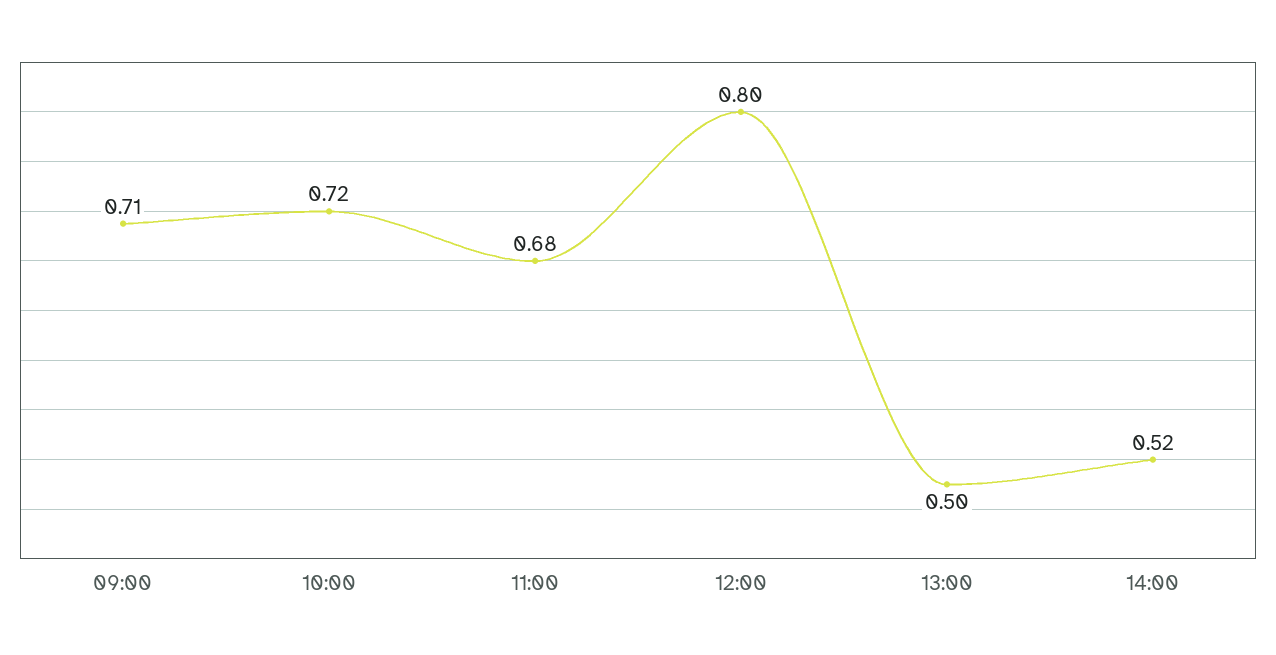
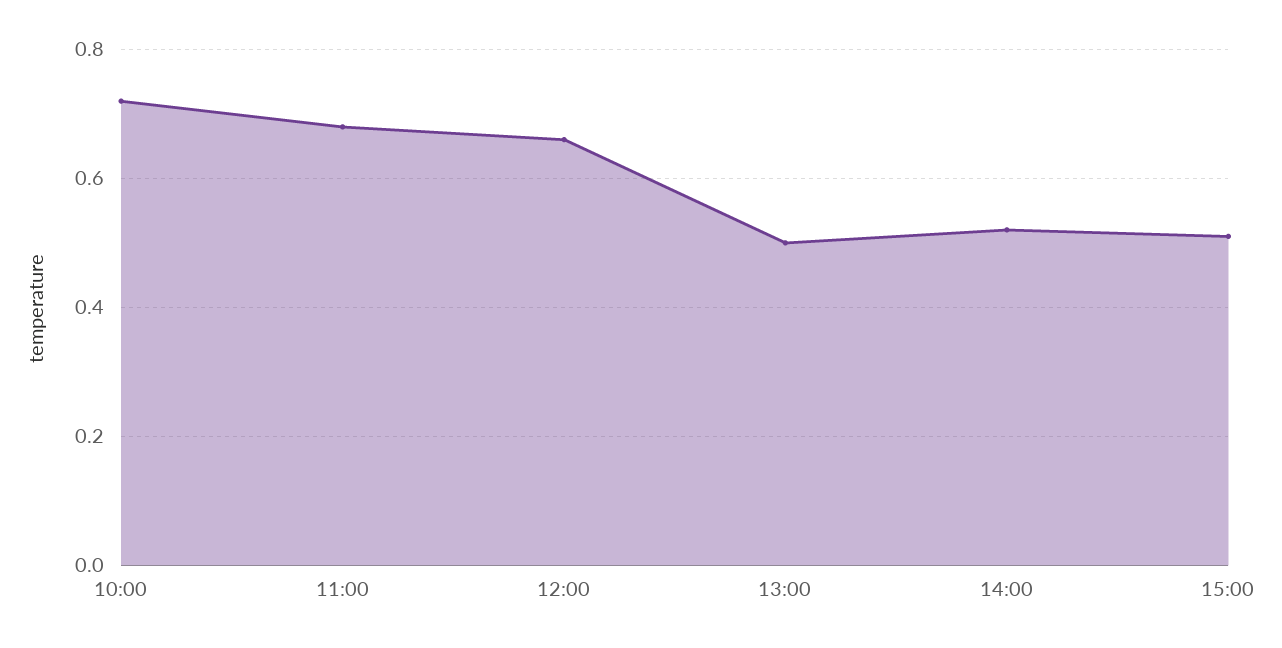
09:00: 0.71 -> none
12:00: 0.8 -> 0.65
15:00: none -> 0.5

